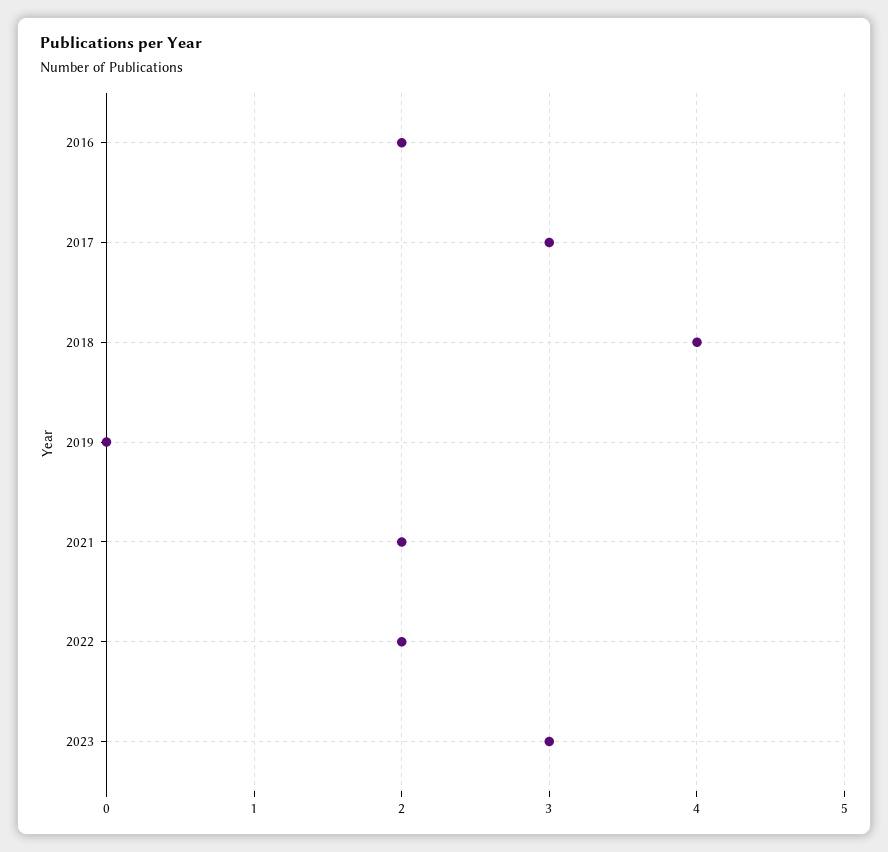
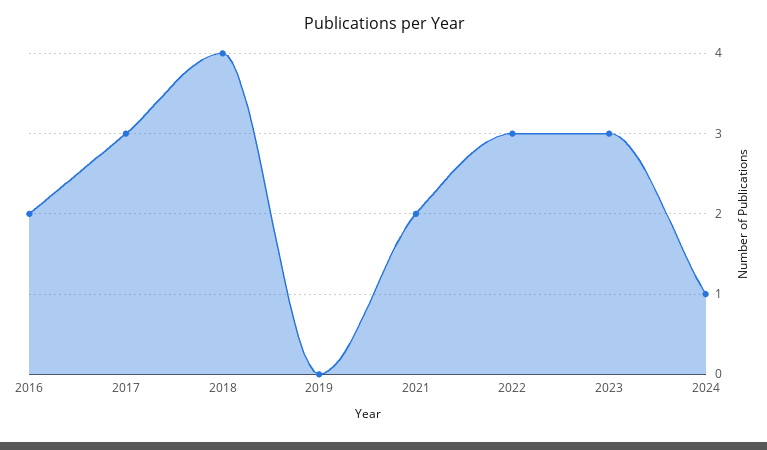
2022: 2 -> 3
2024: none -> 1

